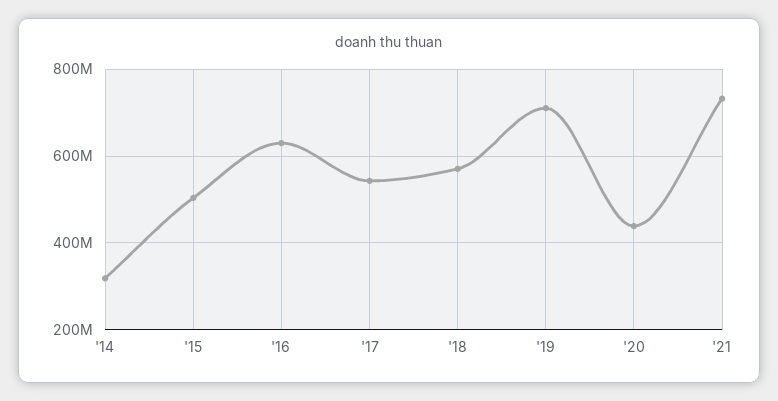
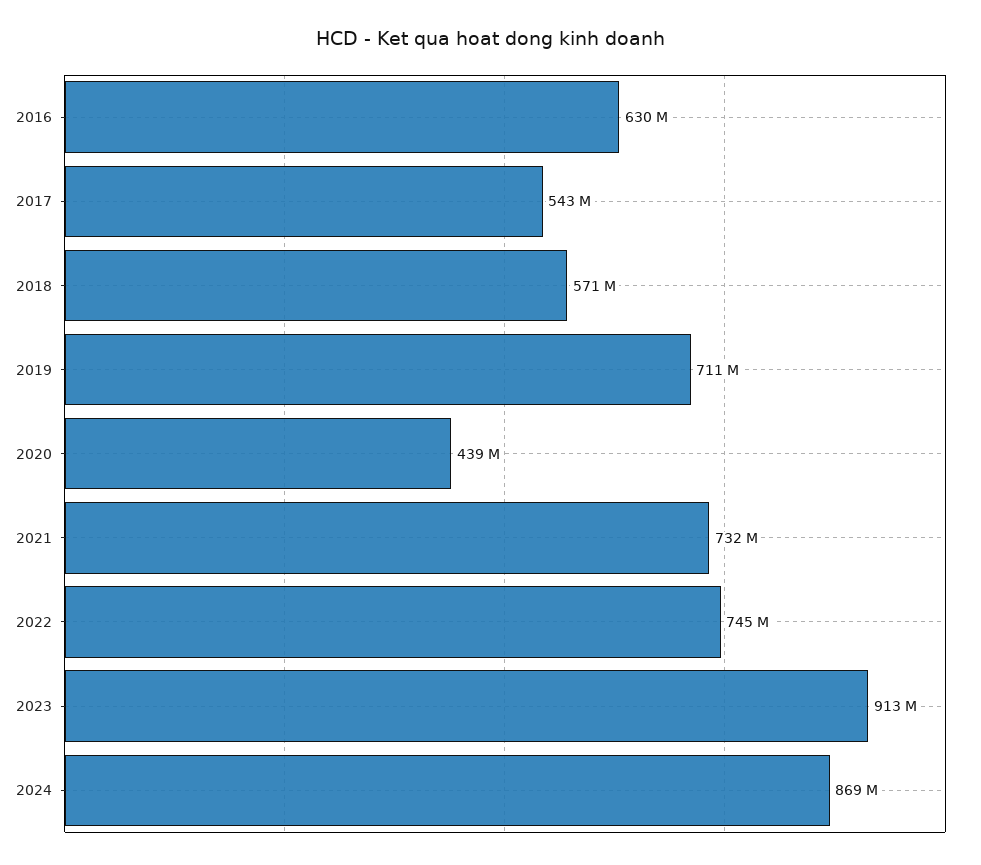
'14: 320000000 -> none
'15: 500000000 -> none
2022: none -> 745000000
2023: none -> 913000000
2024: none -> 869000000

